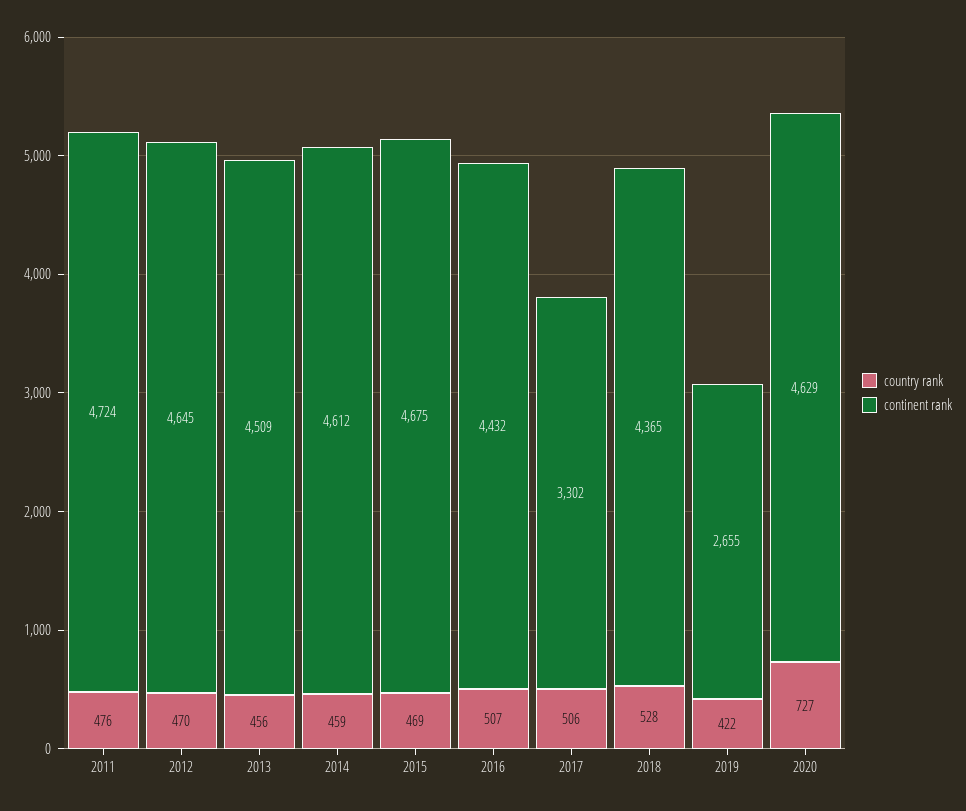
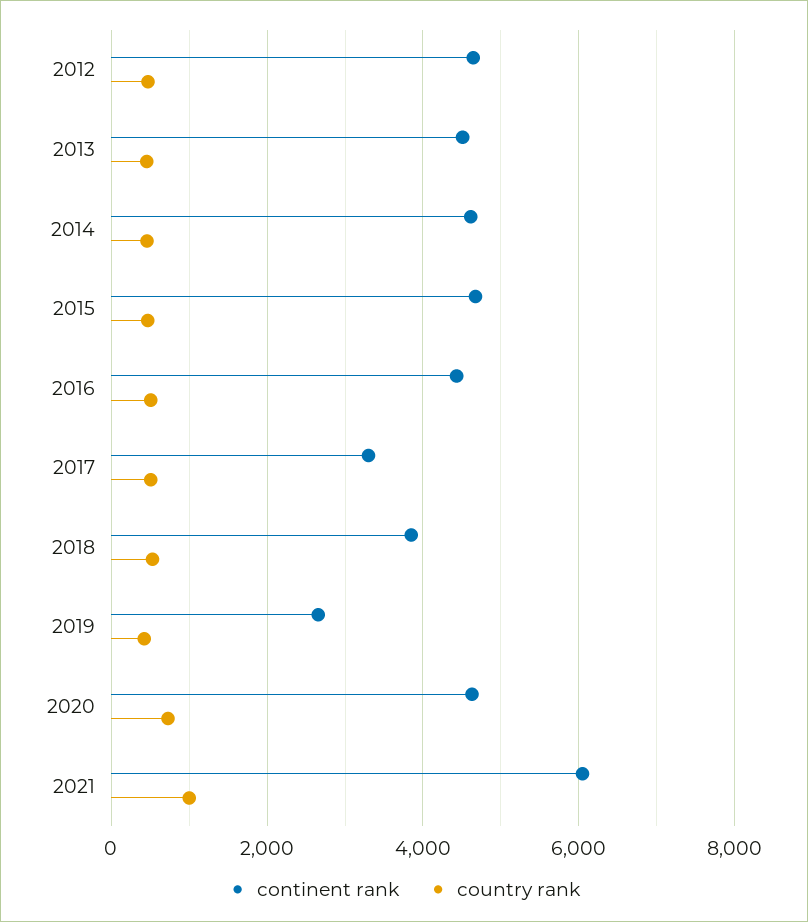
country rank, 2011: 476 -> none
continent rank, 2011: 4724 -> none
continent rank, 2018: 4365 -> 3800
continent rank, 2021: none -> 6000
country rank, 2021: none -> 1000

